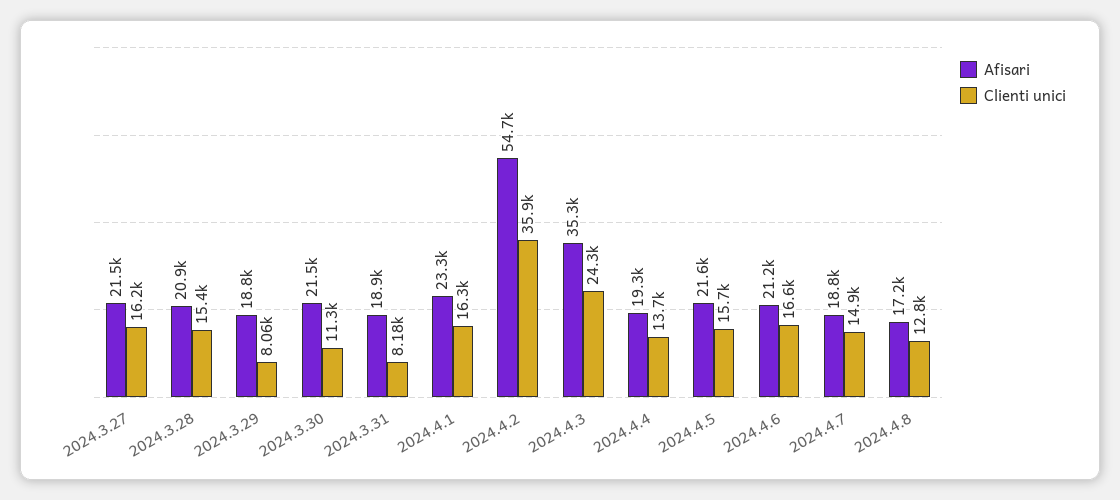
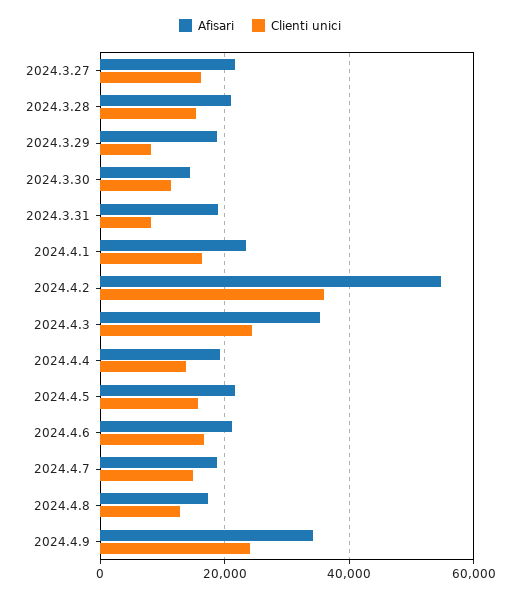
Afisari, 2024.3.30: 21500 -> 14000
Afisari, 2024.4.9: none -> 34000
Clienti unici, 2024.4.9: none -> 24000

